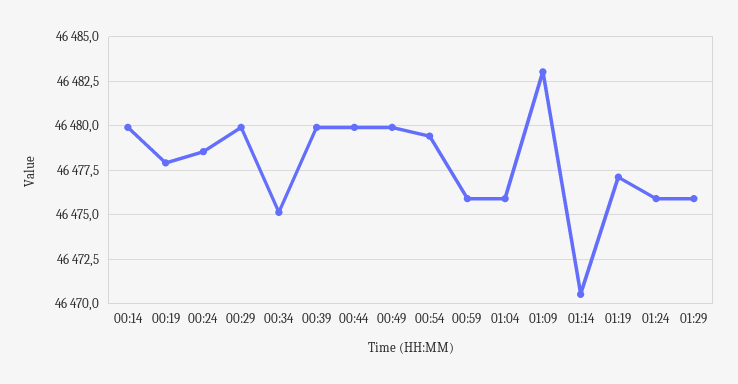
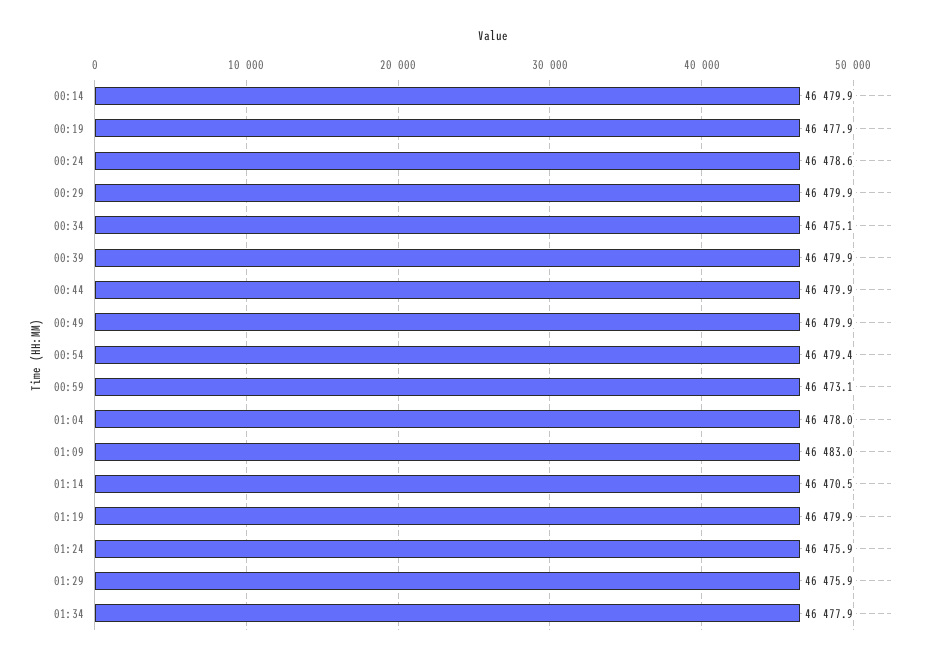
00:59: 46476 -> 46473.1
01:04: 46476 -> 46478
01:19: 46477 -> 46479.9
01:34: none -> 46477.9

